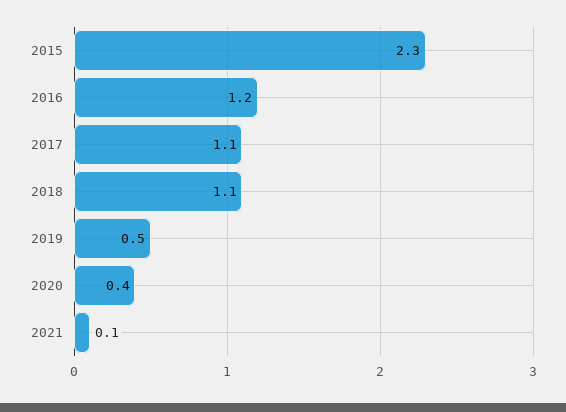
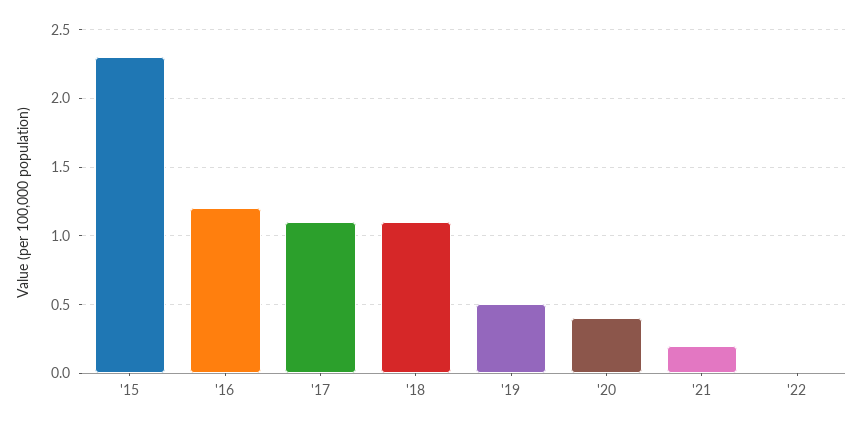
2021: 0.1 -> 0.2
'22: none -> 0

